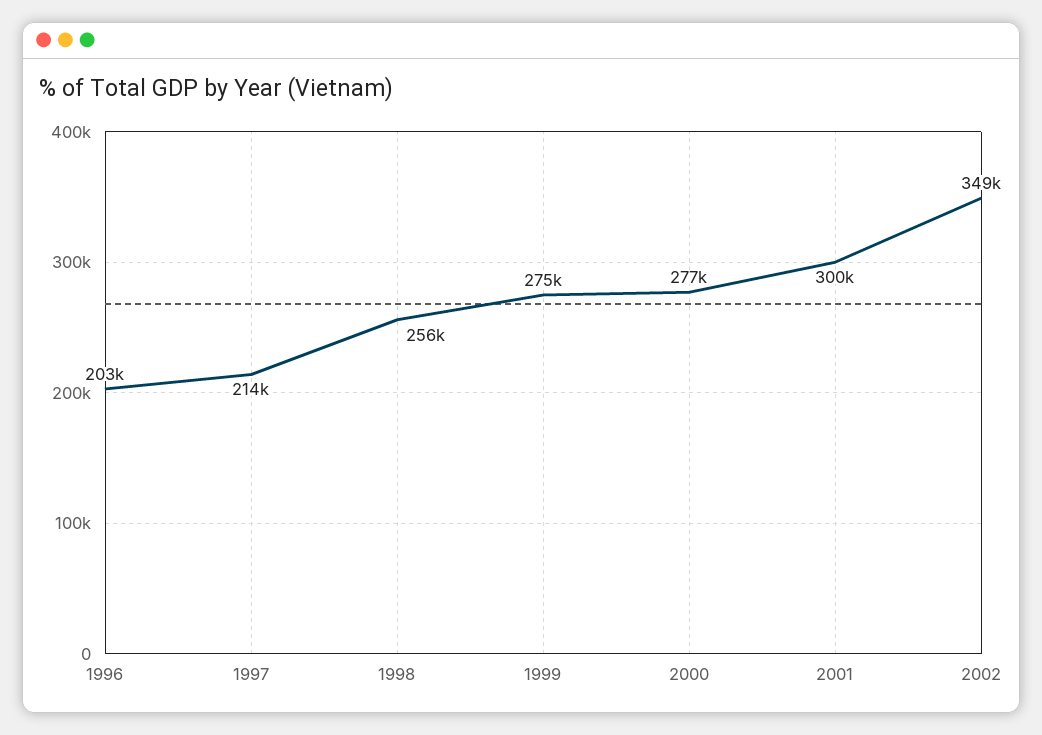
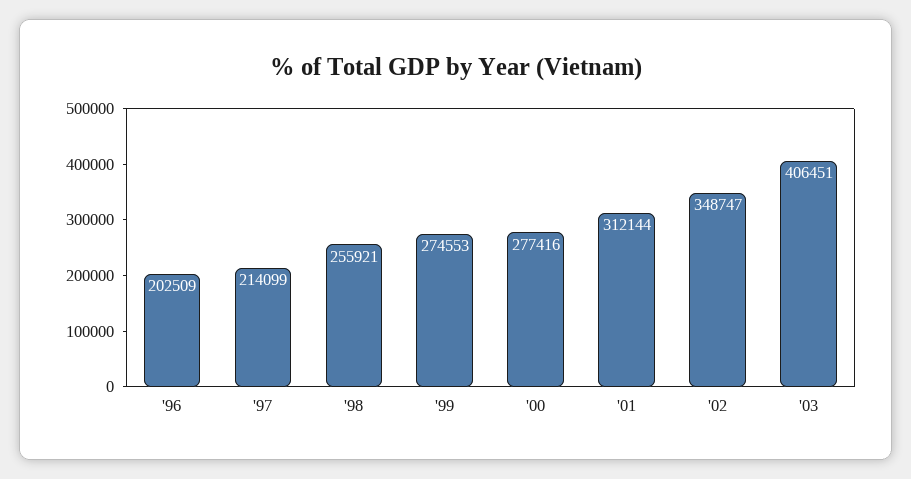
2001: 300000 -> 312144
'03: none -> 406451

